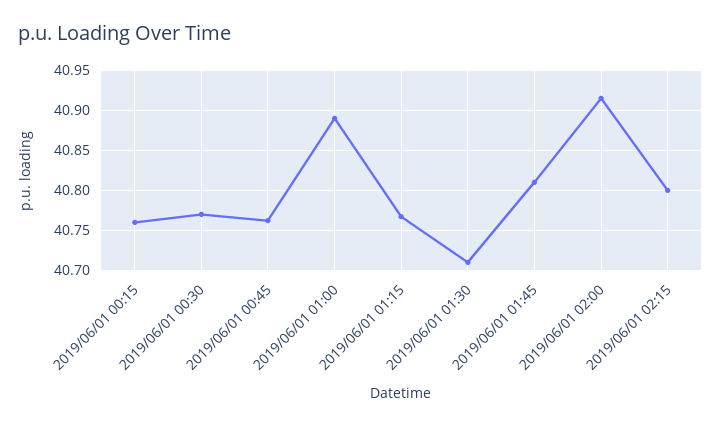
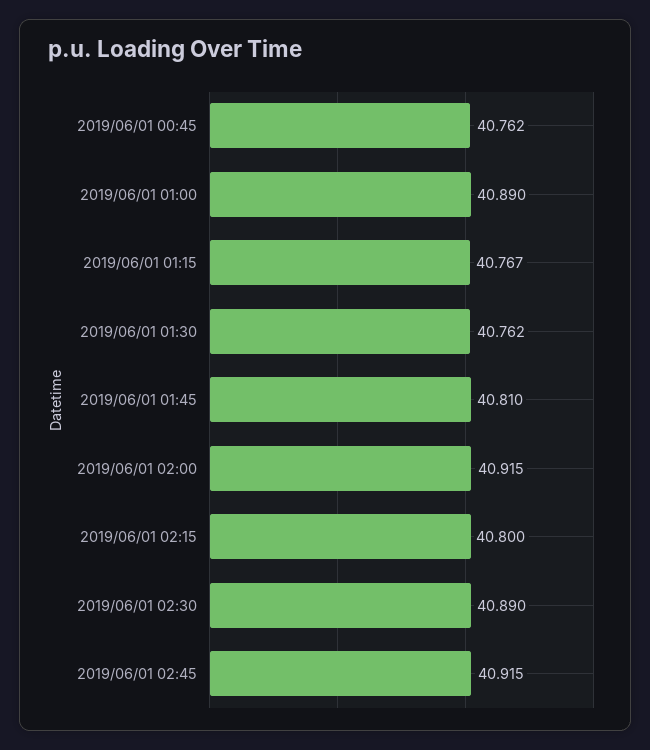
2019/06/01 00:15: 40.76 -> none
2019/06/01 00:30: 40.77 -> none
2019/06/01 01:30: 40.71 -> 40.762
2019/06/01 02:30: none -> 40.89
2019/06/01 02:45: none -> 40.915

